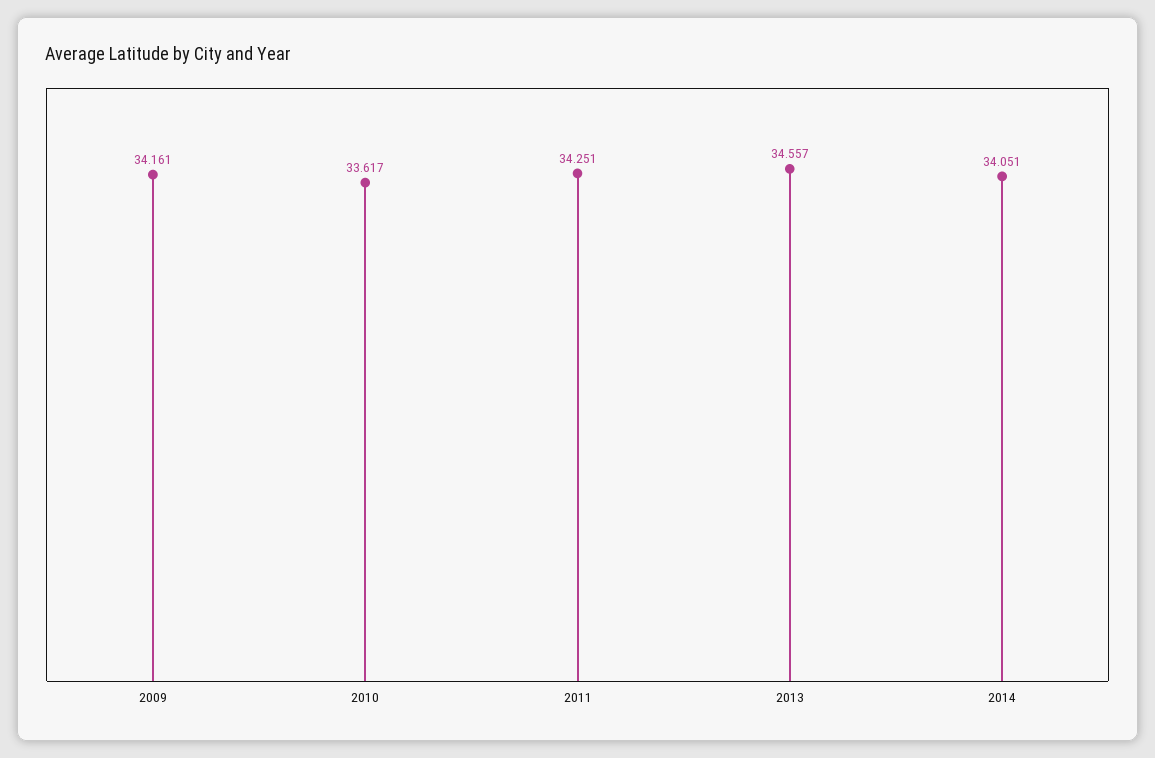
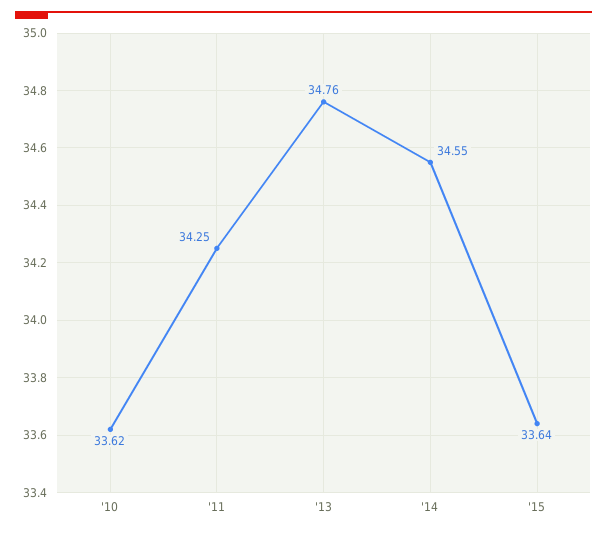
2009: 34.161 -> none
2013: 34.557 -> 34.76
2014: 34.051 -> 34.55
'15: none -> 33.64

